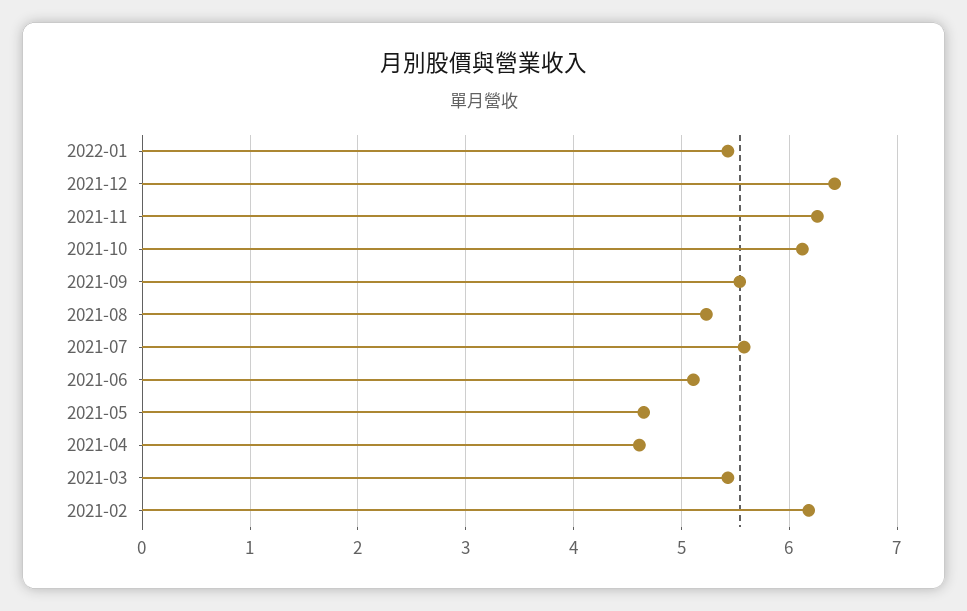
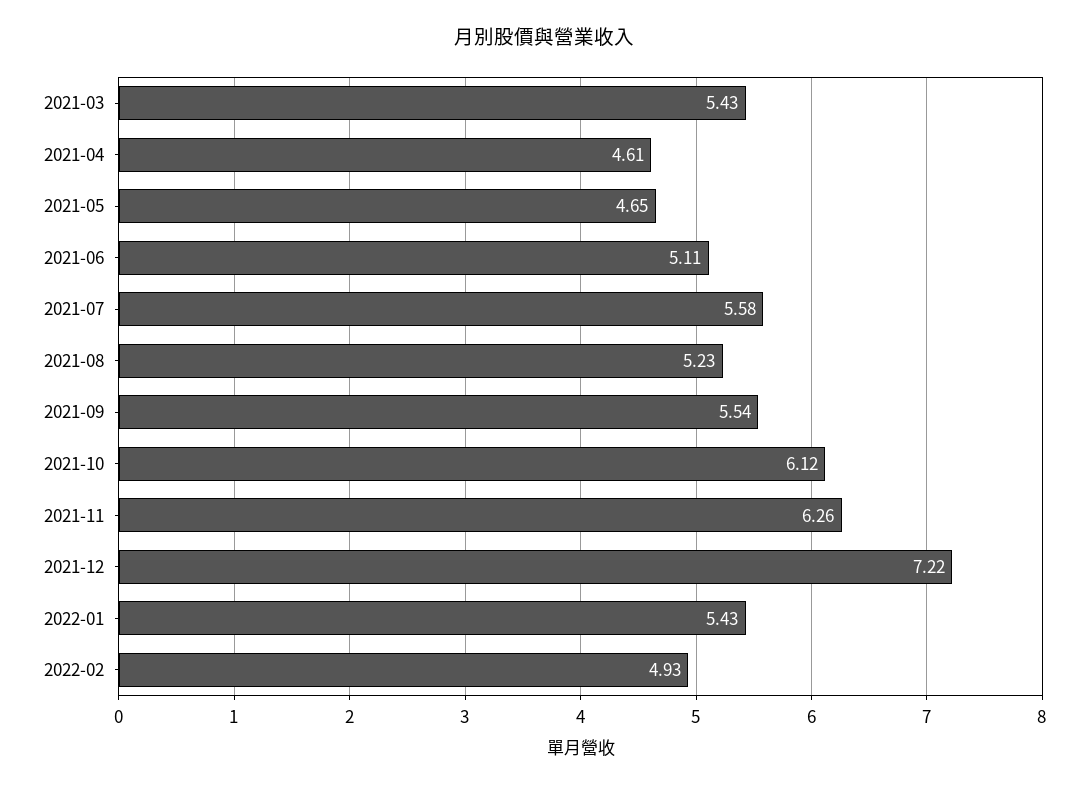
2021-12: 6.4 -> 7.22
2021-02: 6.2 -> none
2022-02: none -> 4.93

